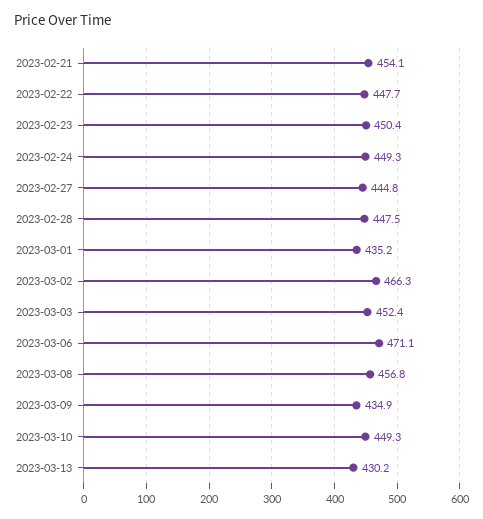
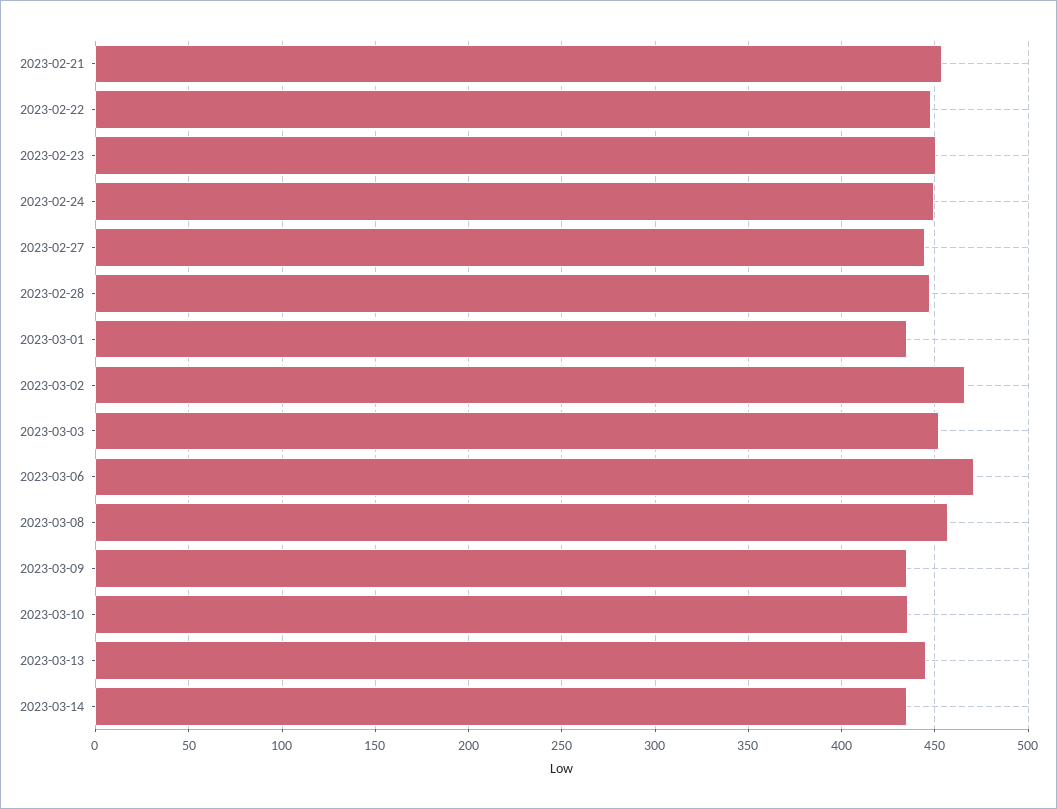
2023-03-10: 449.3 -> 435
2023-03-13: 430.2 -> 445
2023-03-14: none -> 435

